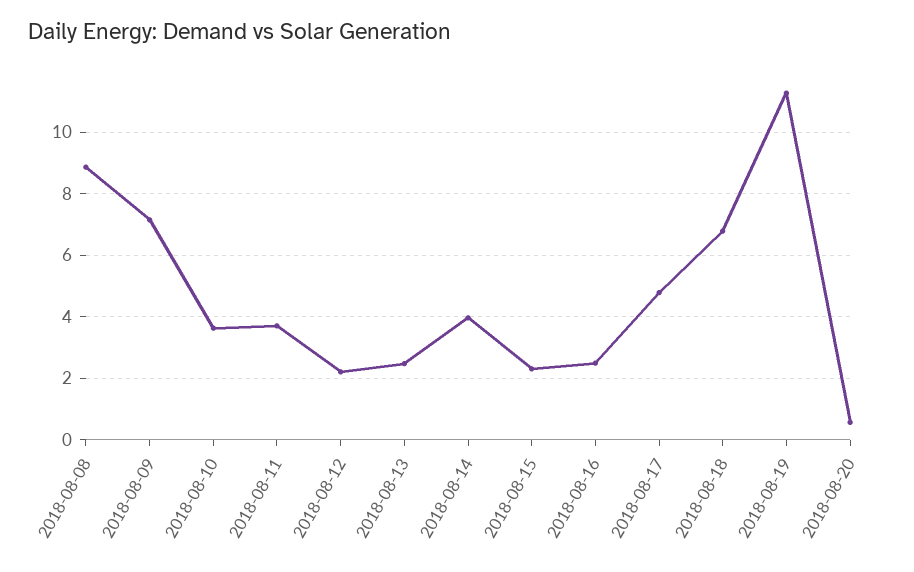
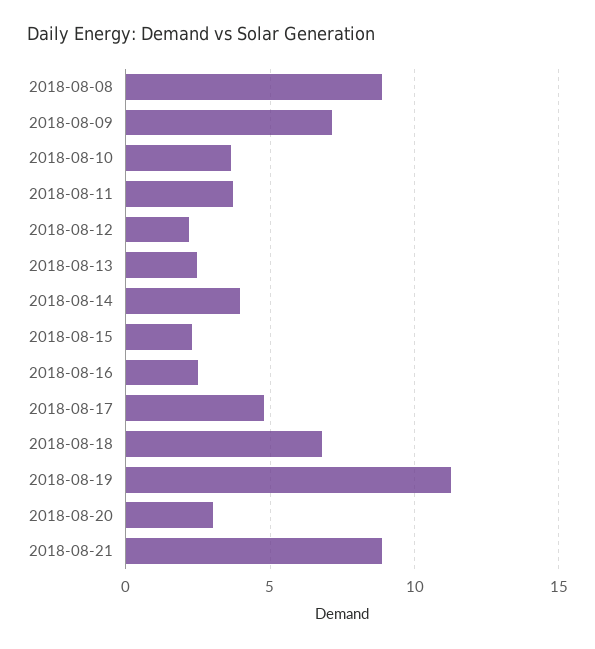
2018-08-20: 0.6 -> 3
2018-08-21: none -> 9

